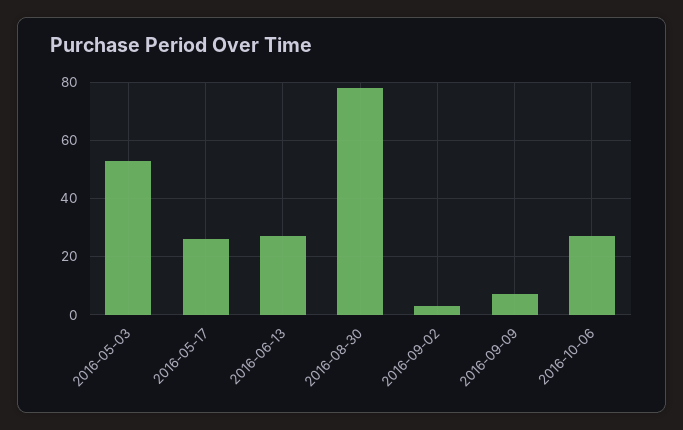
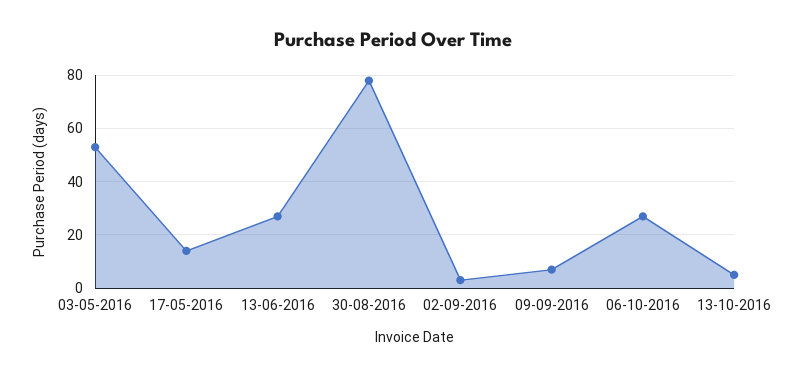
2016-05-17: 25 -> 15
13-10-2016: none -> 5

